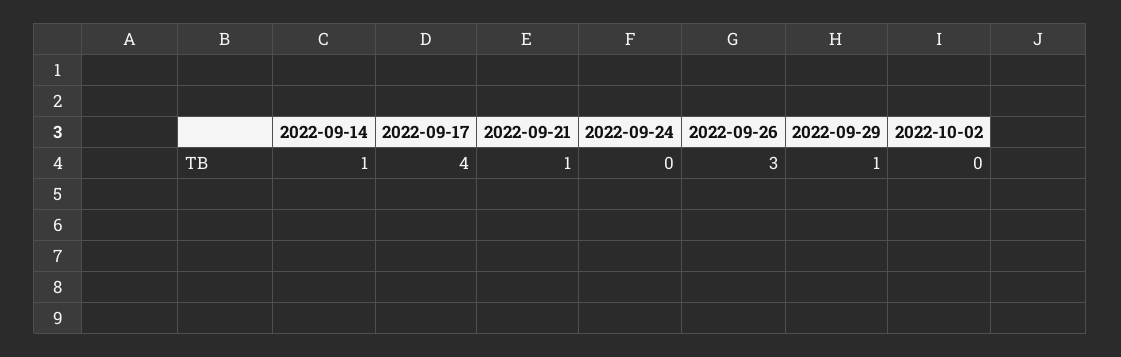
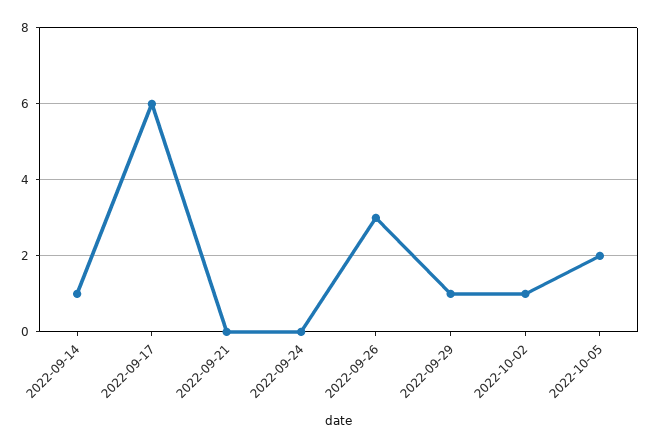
2022-09-17: 4 -> 6
2022-09-21: 1 -> 0
2022-10-02: 0 -> 1
2022-10-05: none -> 2

